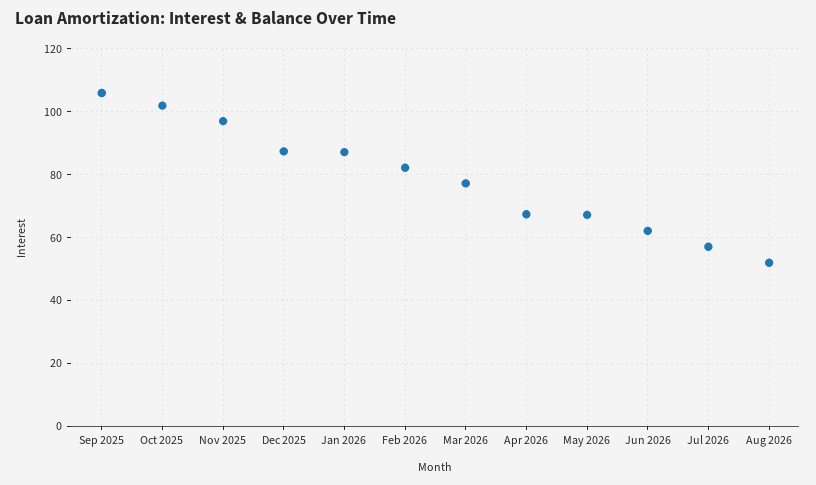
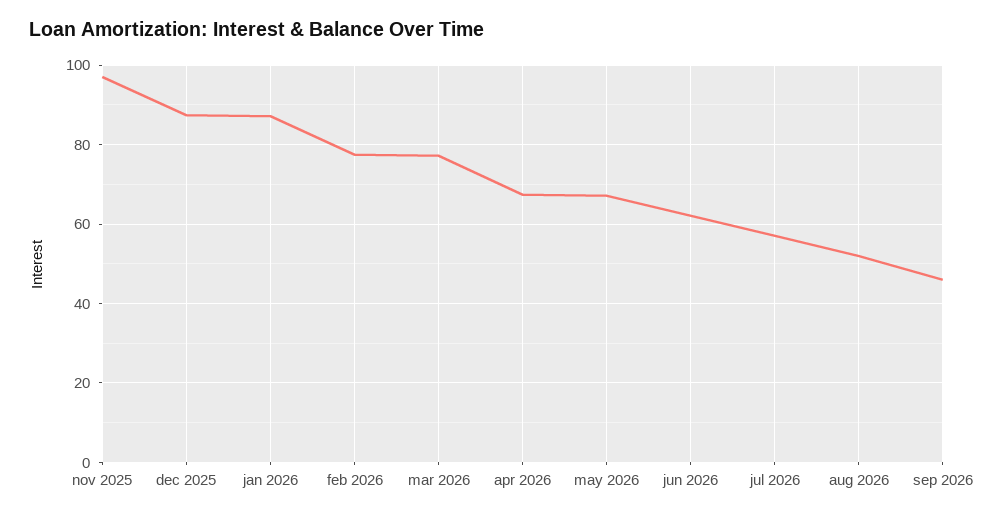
Sep 2025: 106 -> none
Oct 2025: 102 -> none
Feb 2026: 82 -> 78
sep 2026: none -> 46

